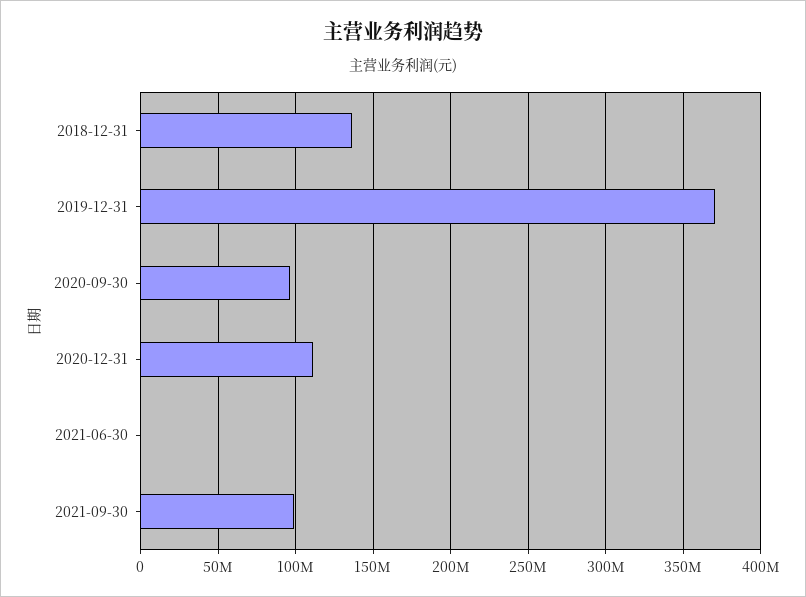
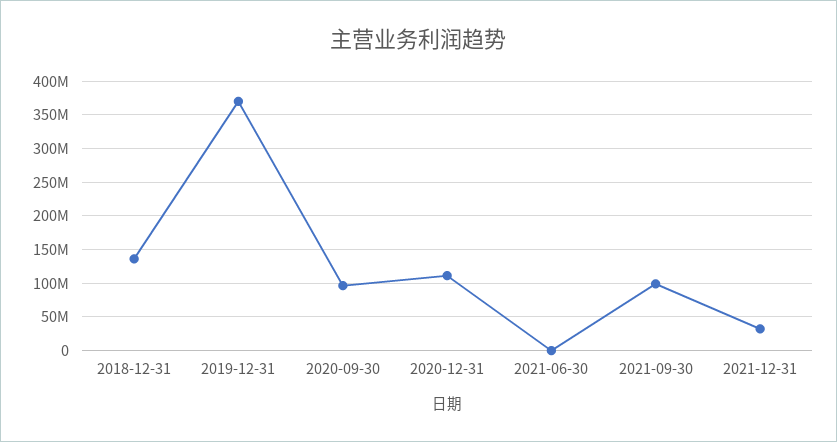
2021-12-31: none -> 30000000

